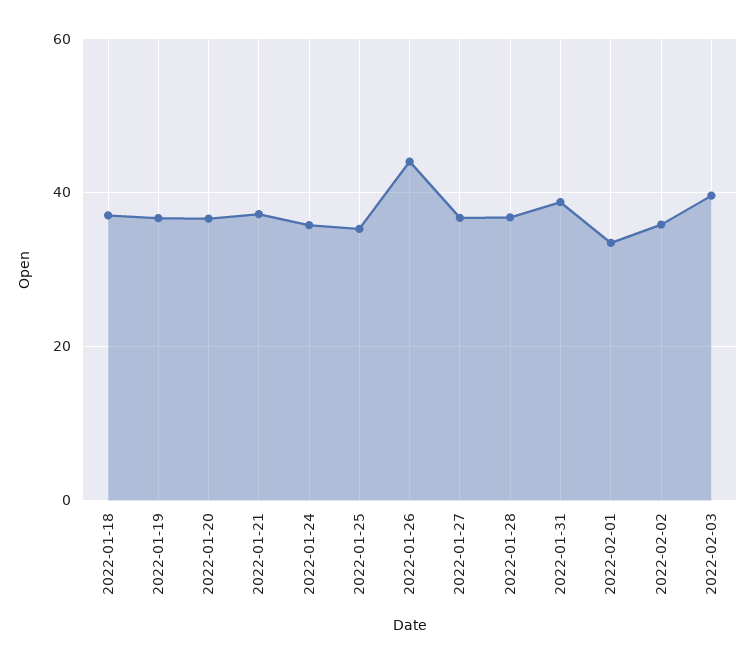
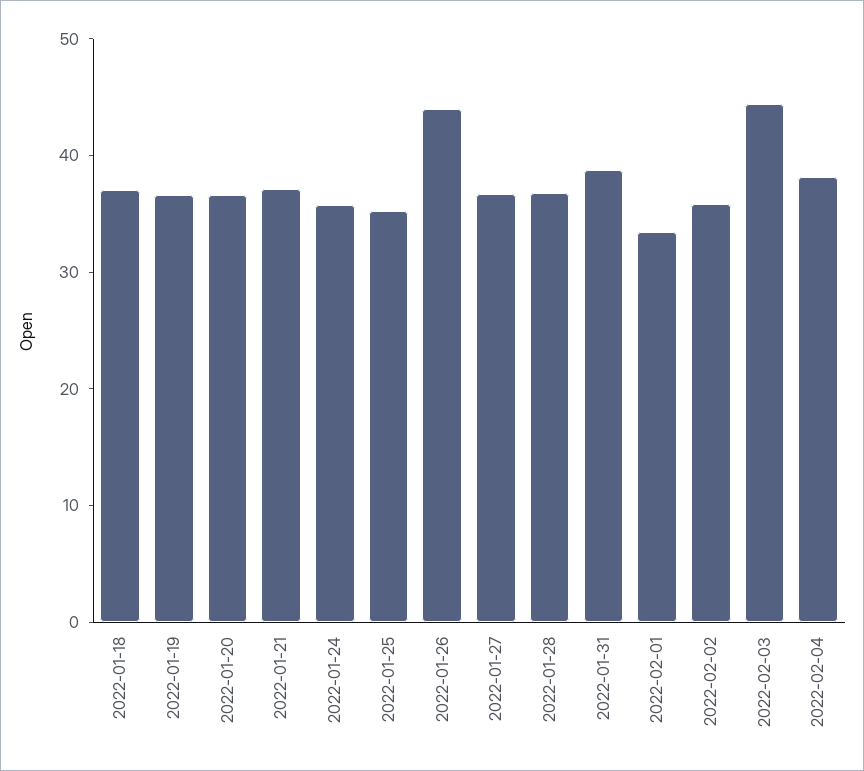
2022-02-03: 40 -> 44
2022-02-04: none -> 38

